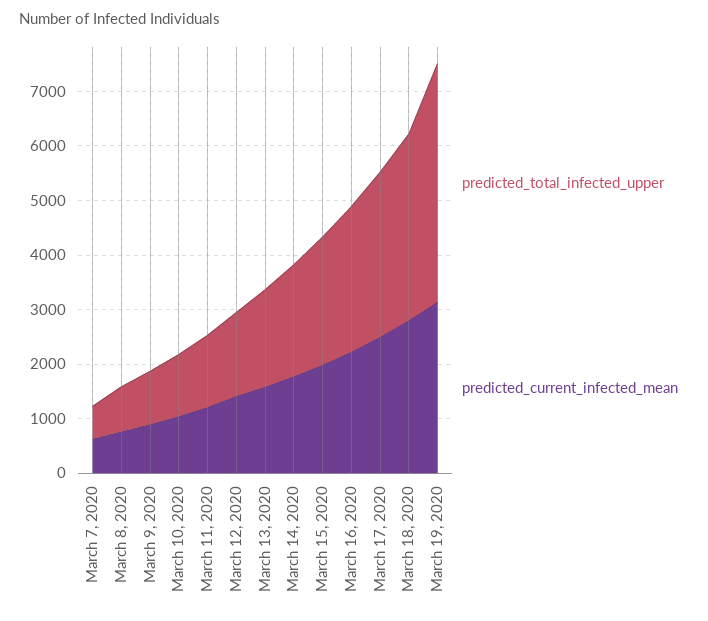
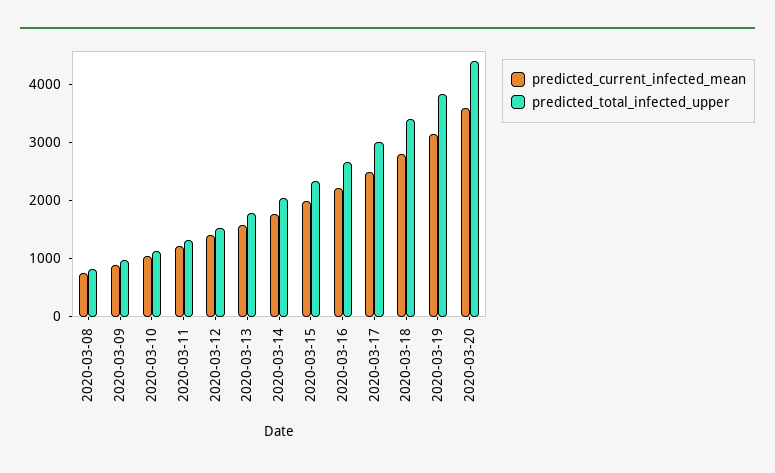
predicted_total_infected_upper, March 7, 2020: 600 -> none
predicted_current_infected_mean, March 7, 2020: 600 -> none
predicted_total_infected_upper, March 19, 2020: 4400 -> 3800
predicted_current_infected_mean, 2020-03-20: none -> 3600
predicted_total_infected_upper, 2020-03-20: none -> 4400

